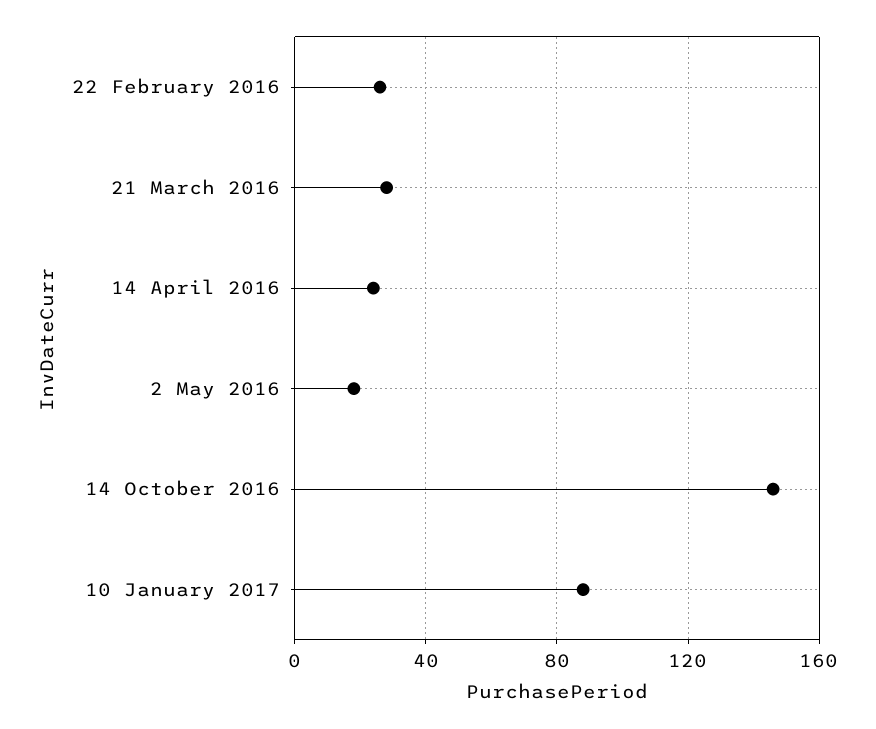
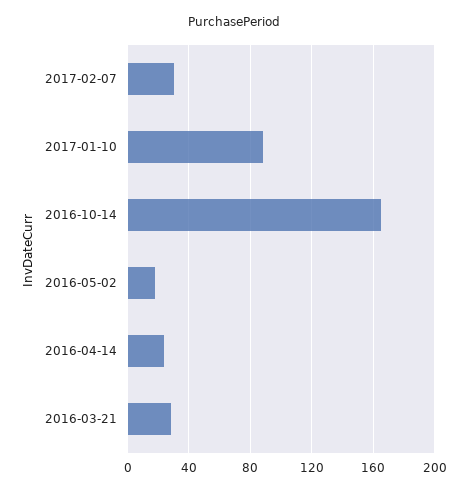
22 February 2016: 25 -> none
14 October 2016: 145 -> 165
2017-02-07: none -> 30

